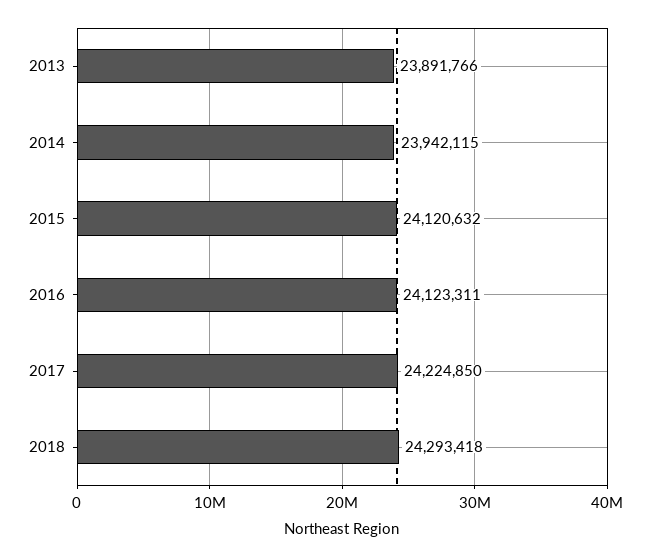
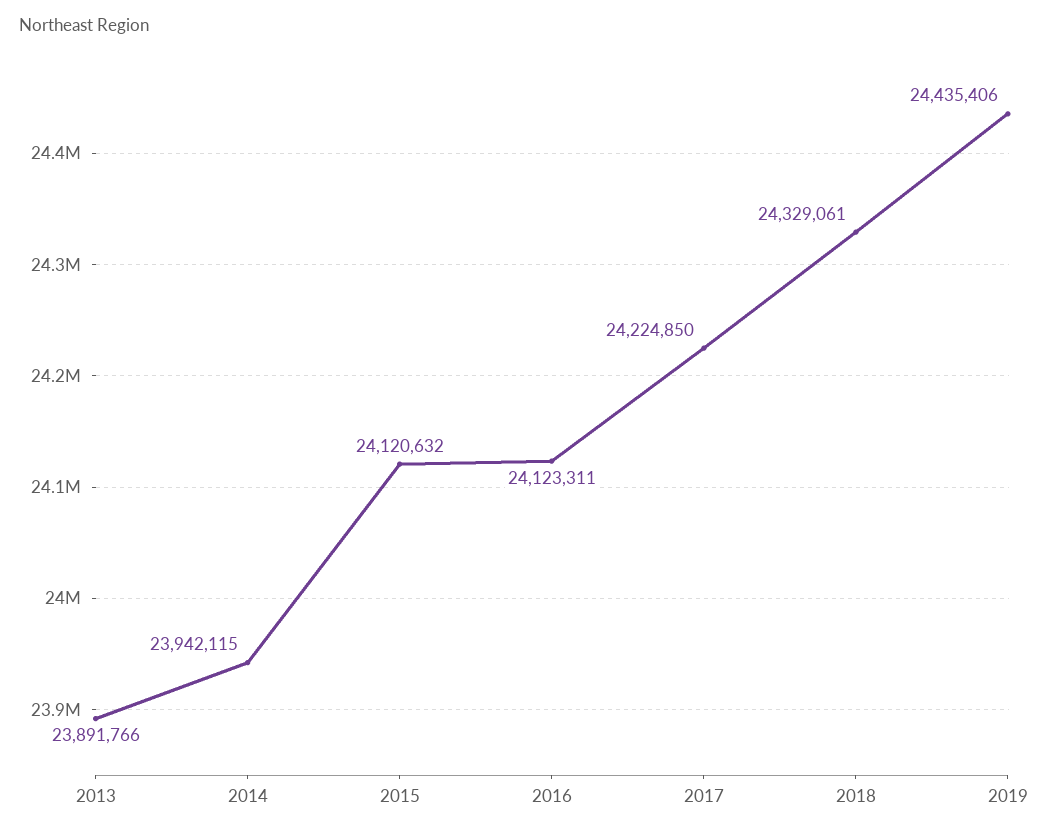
2018: 24293418 -> 24329061
2019: none -> 24435406

